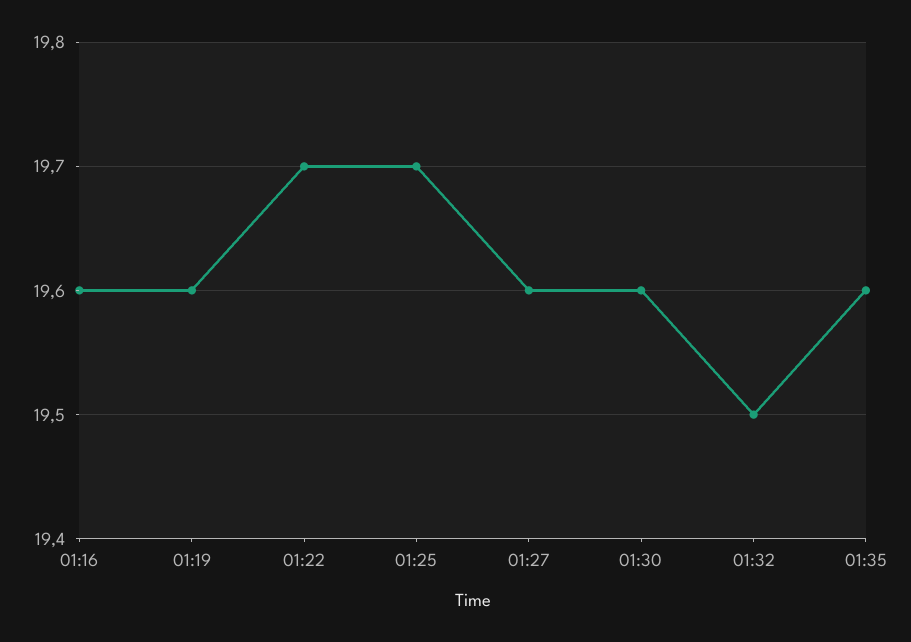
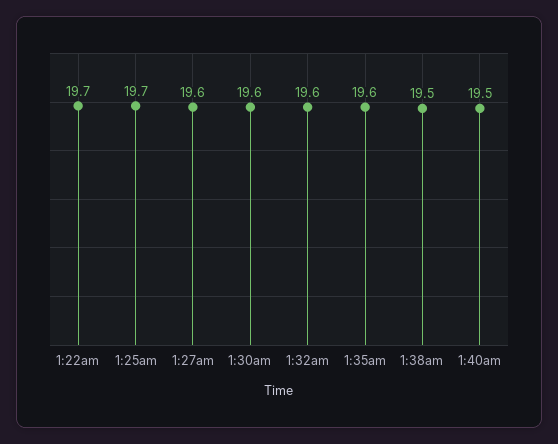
01:16: 19.6 -> none
01:19: 19.6 -> none
01:32: 19.5 -> 19.6
1:38am: none -> 19.5
1:40am: none -> 19.5

